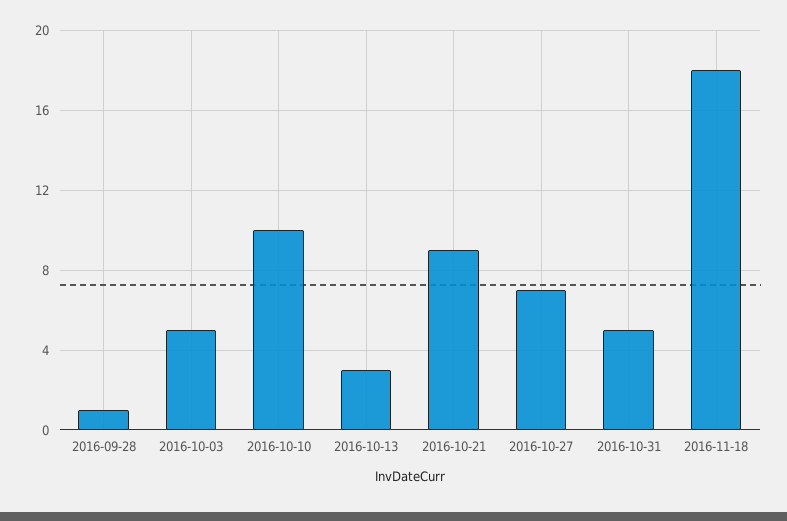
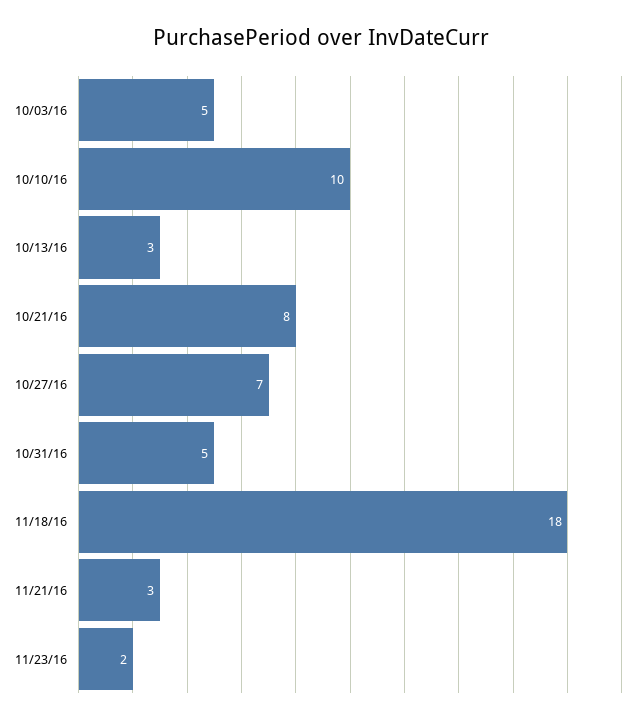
2016-09-28: 1 -> none
2016-10-21: 9 -> 8
11/21/16: none -> 3
11/23/16: none -> 2

